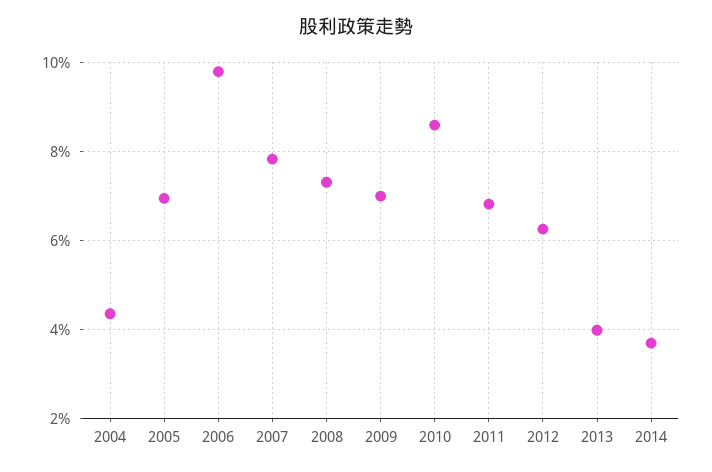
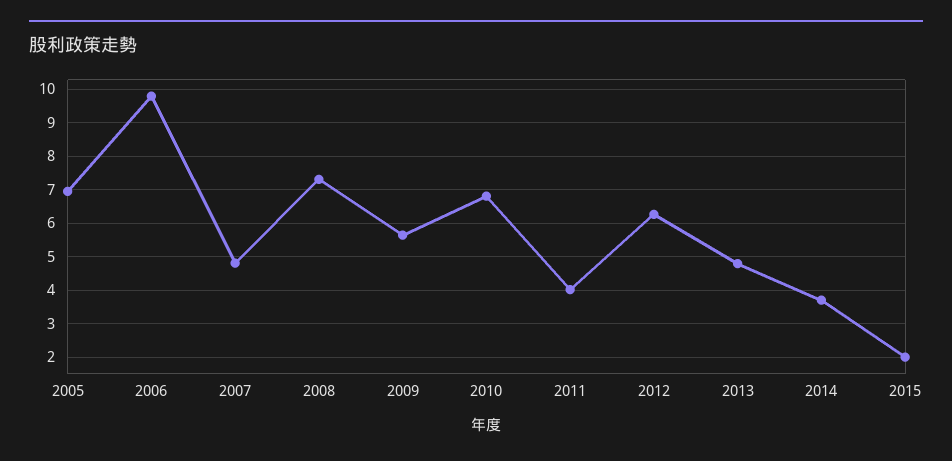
2004: 4.4 -> none
2007: 7.8 -> 4.8
2009: 7 -> 5.6
2010: 8.6 -> 6.8
2011: 6.8 -> 4
2013: 4 -> 4.8
2015: none -> 2

